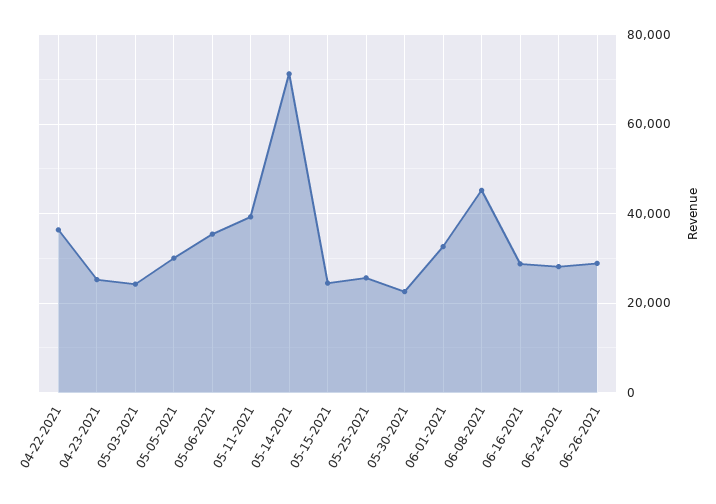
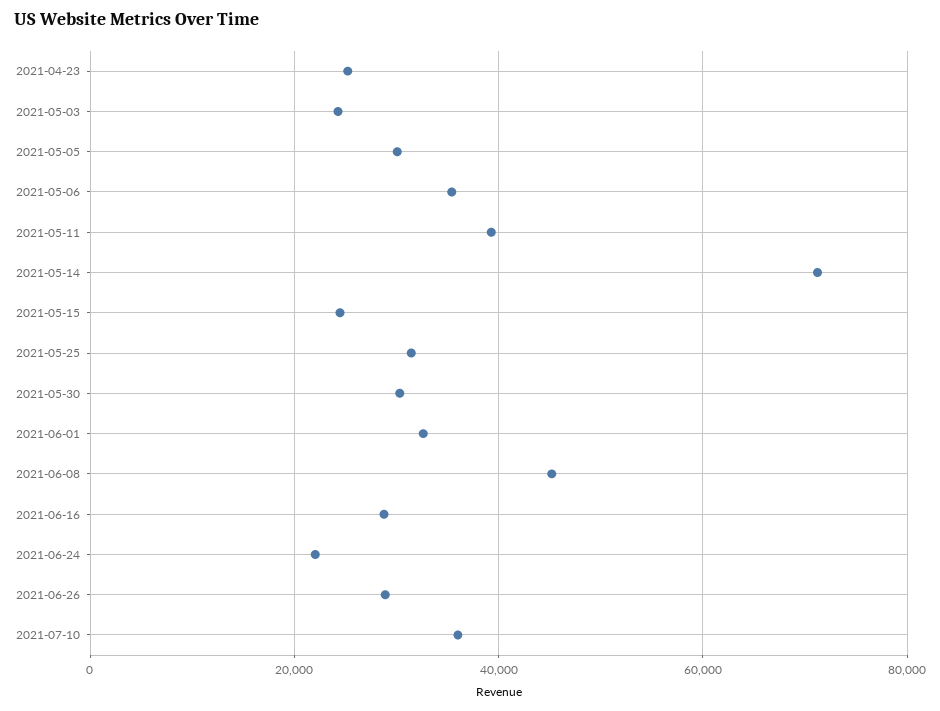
04-22-2021: 36000 -> none
05-25-2021: 26000 -> 32000
05-30-2021: 22000 -> 30000
06-24-2021: 28000 -> 22000
2021-07-10: none -> 36000

